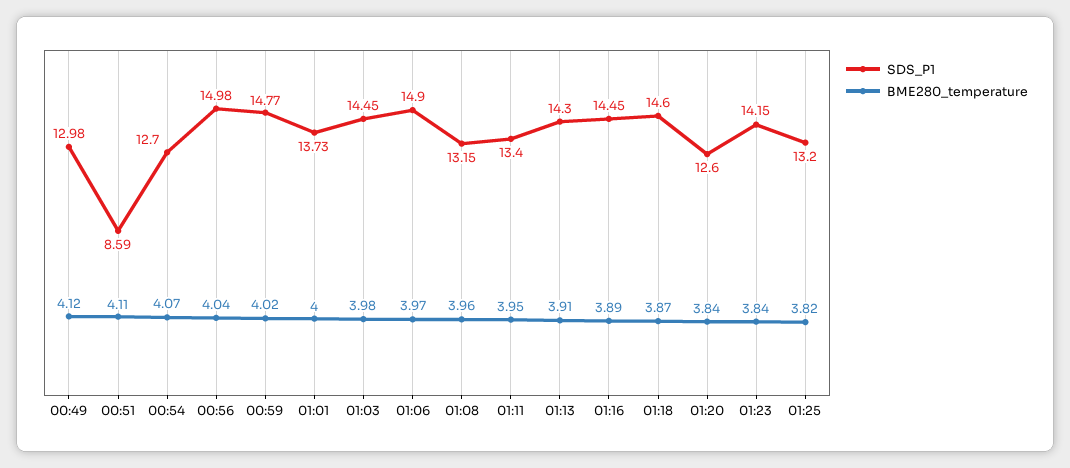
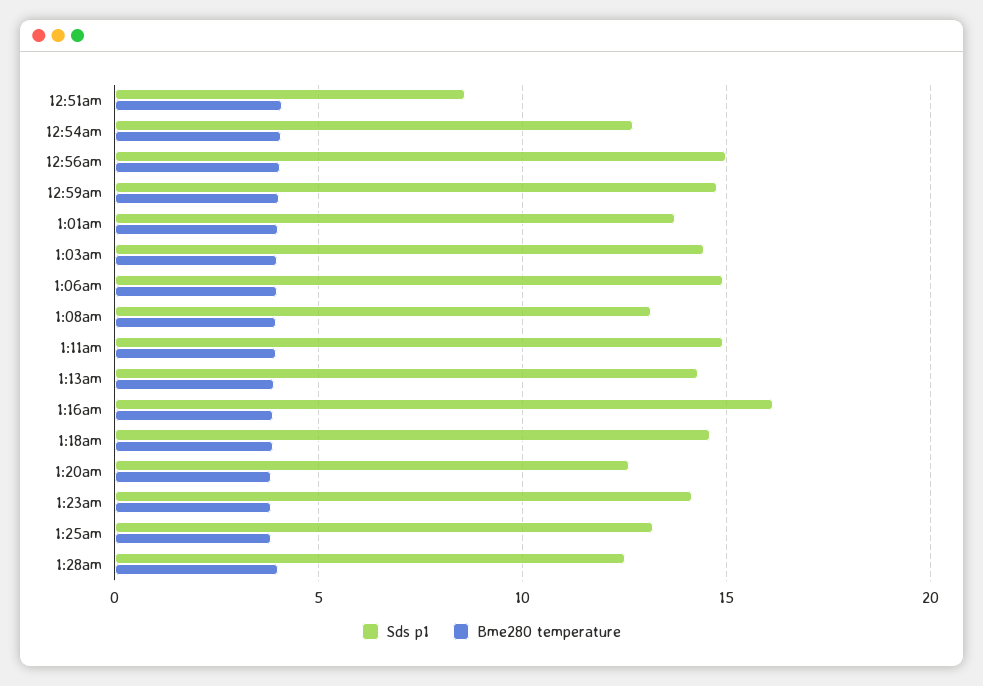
SDS_P1, 00:49: 12.98 -> none
BME280_temperature, 00:49: 4.12 -> none
SDS_P1, 01:11: 13.4 -> 15
SDS_P1, 01:16: 14.45 -> 16
SDS_P1, 1:28am: none -> 12.5
BME280_temperature, 1:28am: none -> 4

